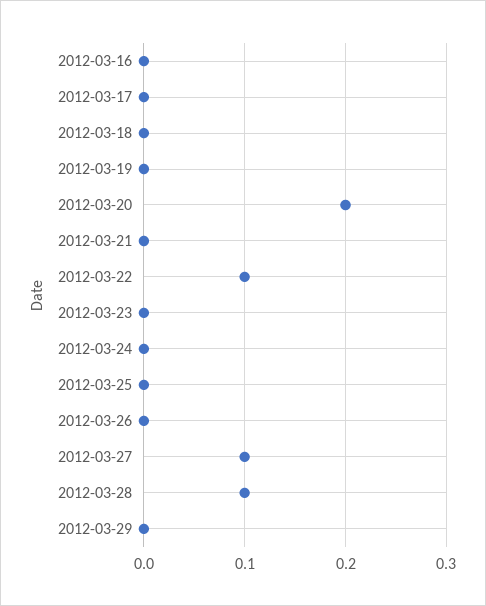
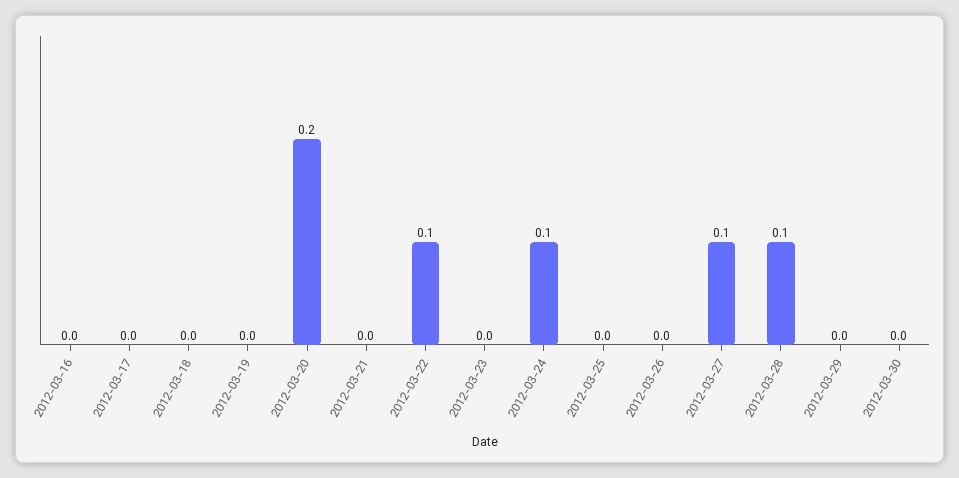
2012-03-24: 0 -> 0.1
2012-03-30: none -> 0

